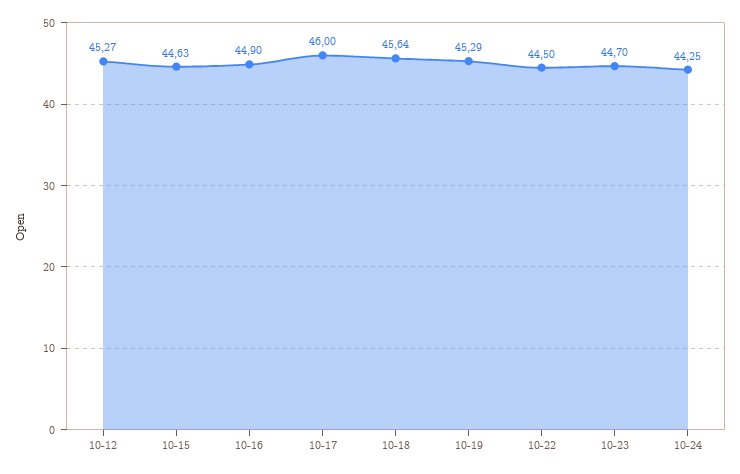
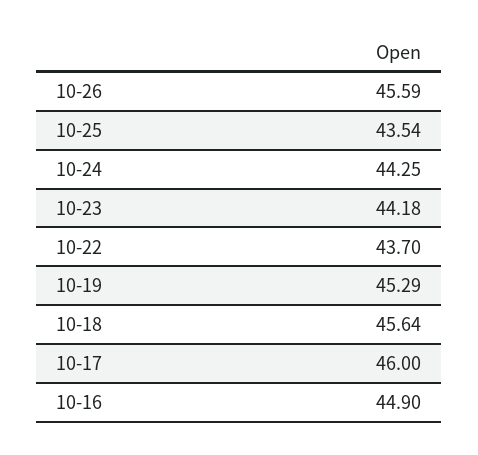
10-12: 45.27 -> none
10-15: 44.63 -> none
10-22: 44.5 -> 43.7
10-23: 44.7 -> 44.18
10-26: none -> 45.59
10-25: none -> 43.54

